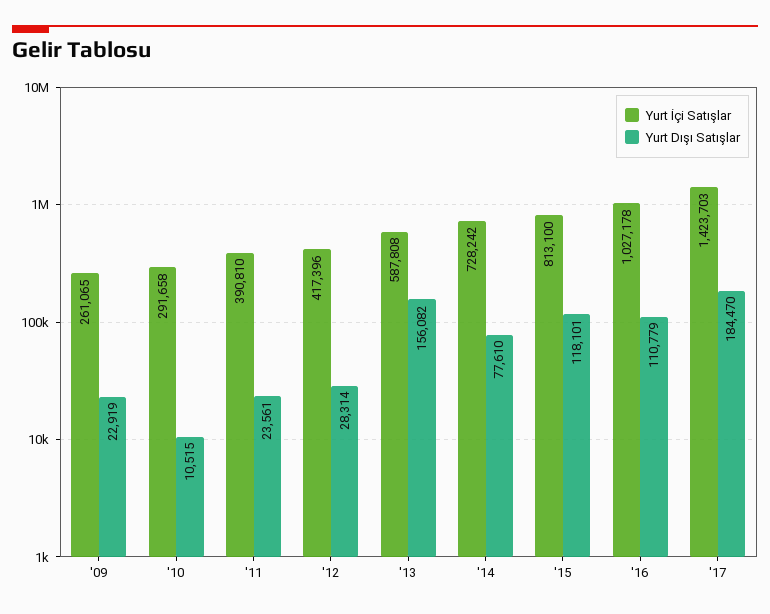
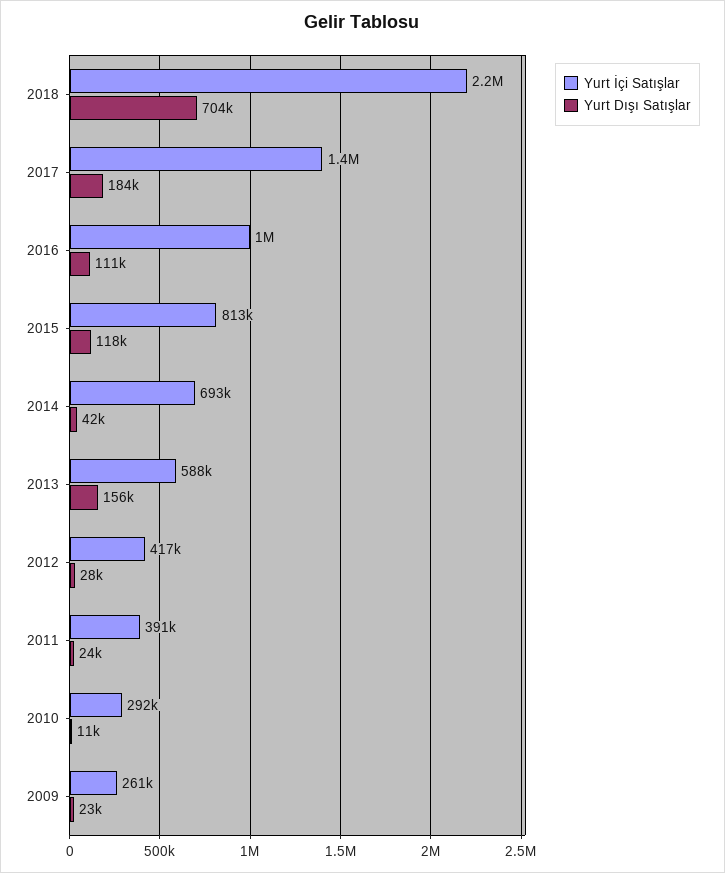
Yurt İçi Satışlar, '14: 728242 -> 693000
Yurt Dışı Satışlar, '14: 77610 -> 42000
Yurt İçi Satışlar, 2018: none -> 2200000
Yurt Dışı Satışlar, 2018: none -> 704000

